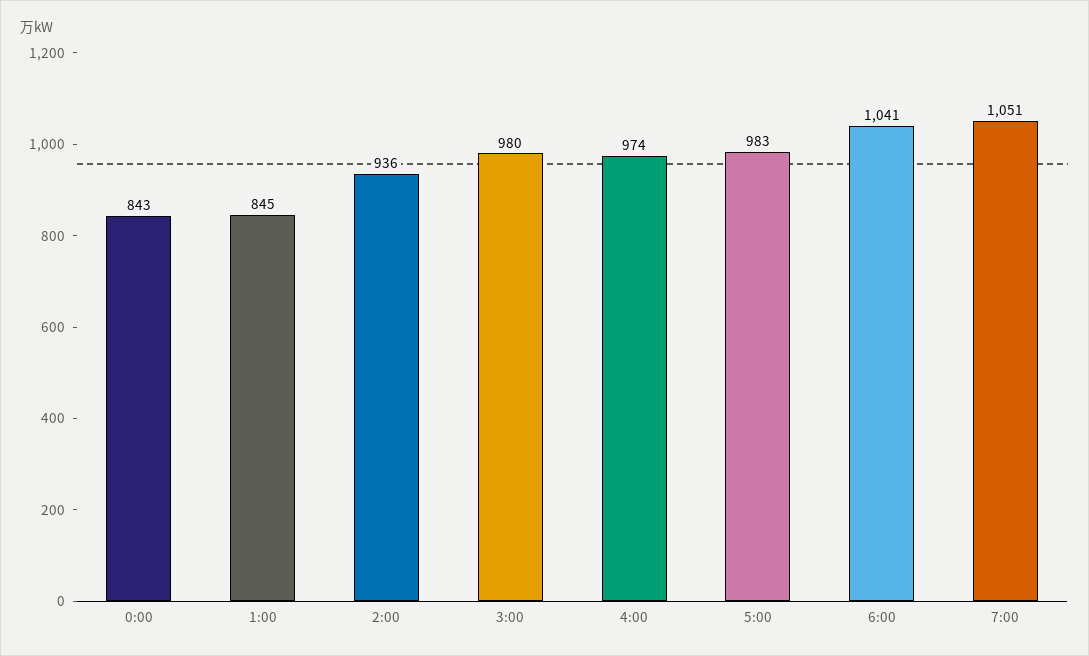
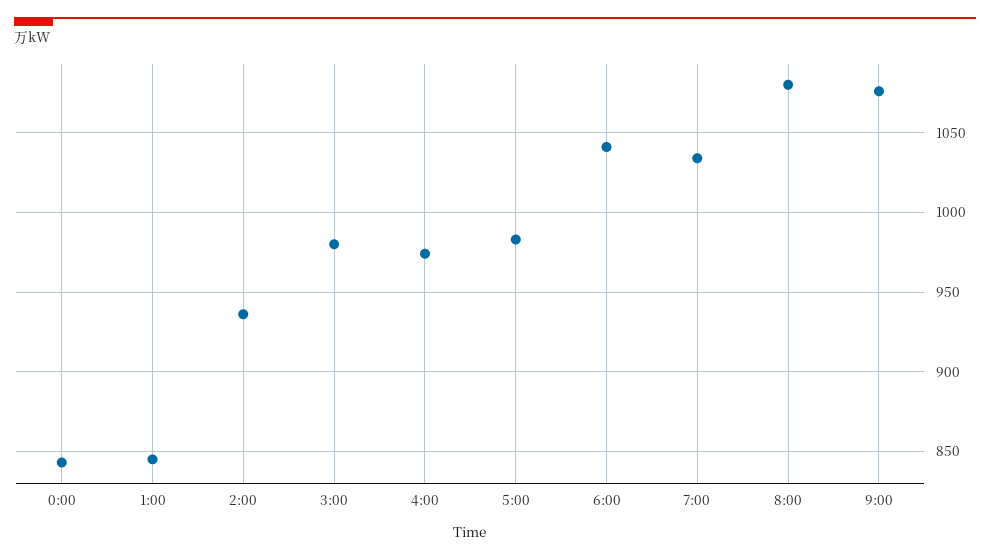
7:00: 1051 -> 1035
8:00: none -> 1080
9:00: none -> 1075

